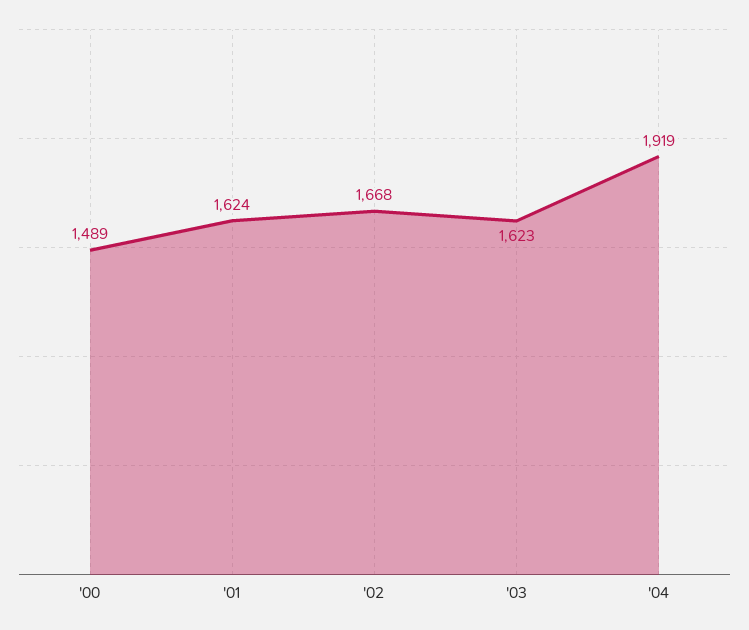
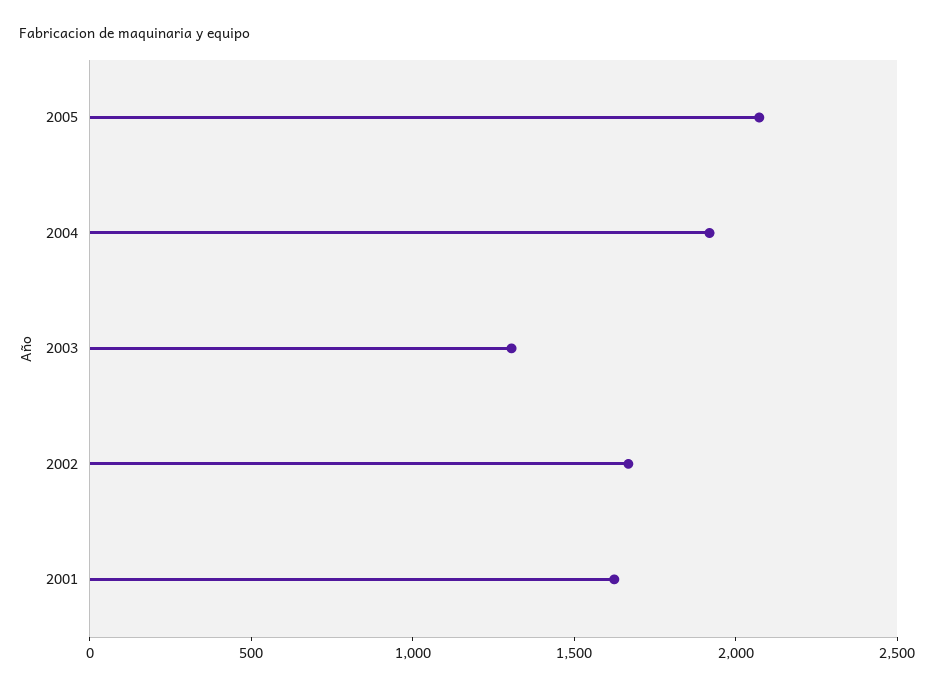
'00: 1489 -> none
'03: 1623 -> 1300
2005: none -> 2100

